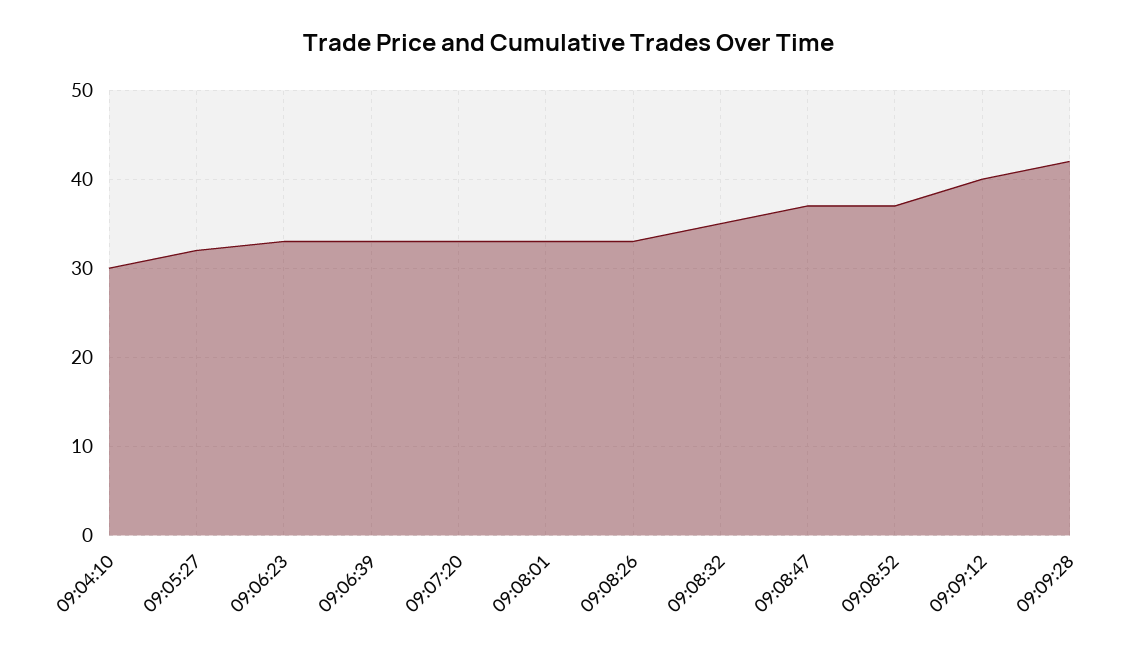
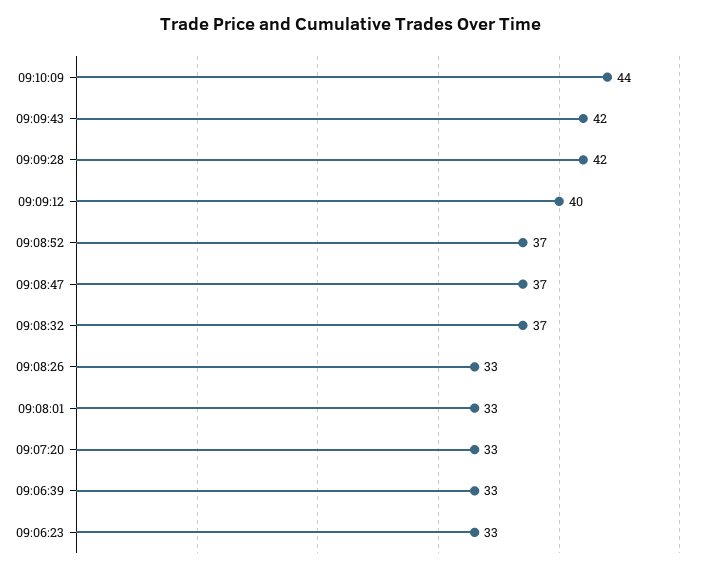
09:04:10: 30 -> none
09:05:27: 32 -> none
09:08:32: 35 -> 37
09:10:09: none -> 44
09:09:43: none -> 42

